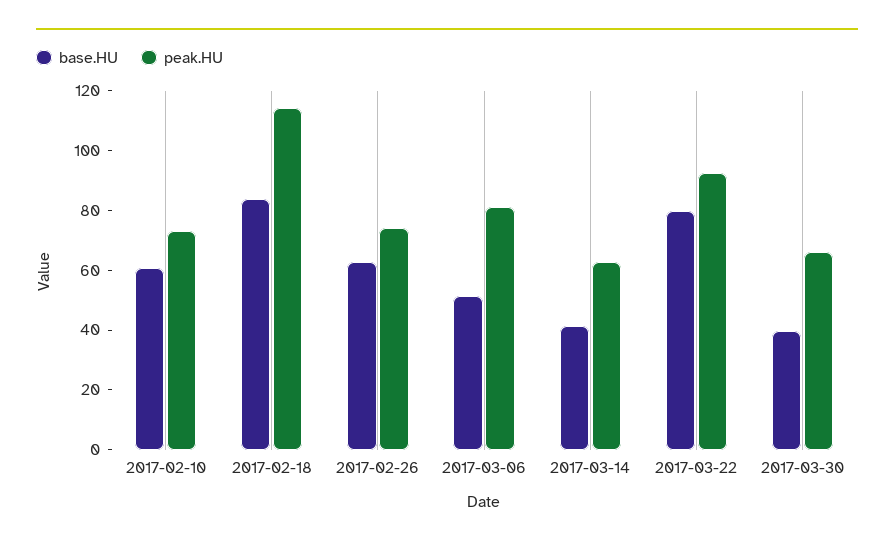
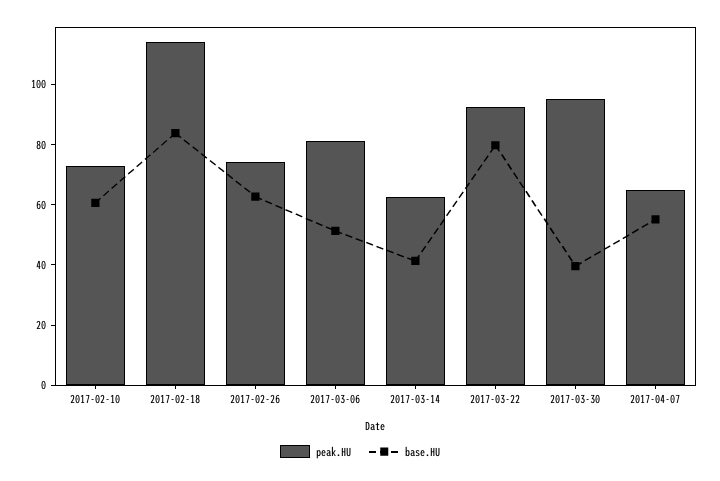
peak.HU, 2017-03-30: 65 -> 95
peak.HU, 2017-04-07: none -> 65
base.HU, 2017-04-07: none -> 55

